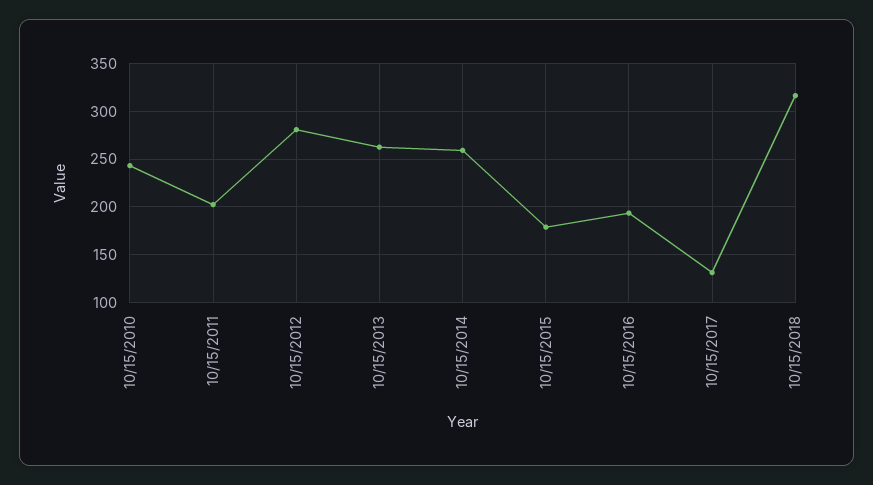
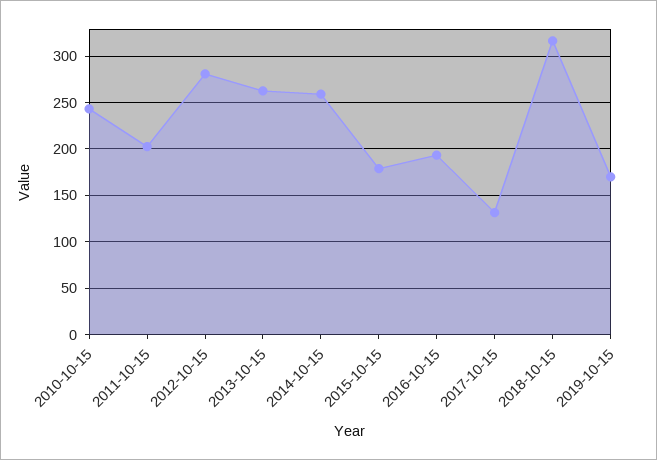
2019-10-15: none -> 170

